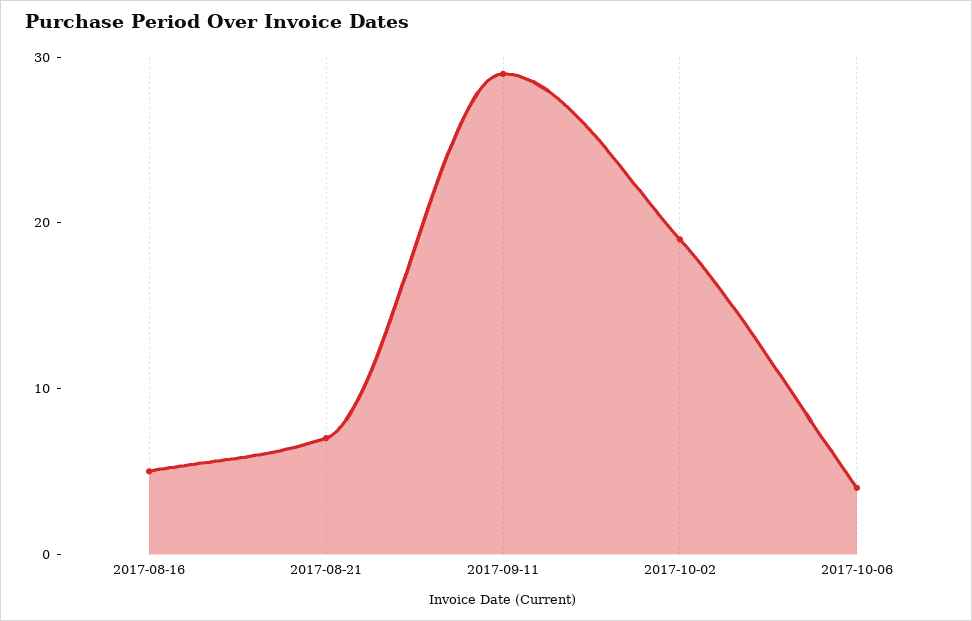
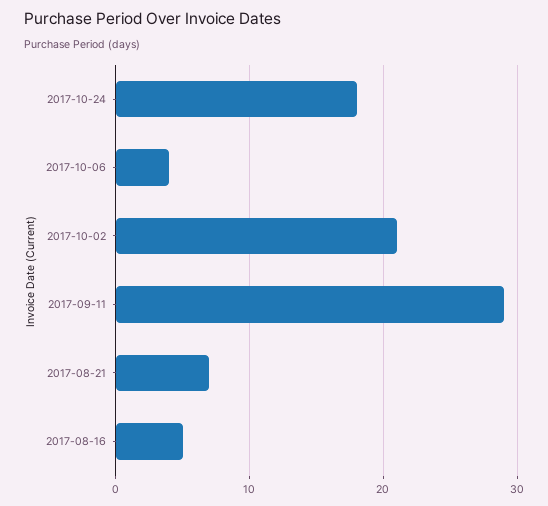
2017-10-02: 19 -> 21
2017-10-24: none -> 18

